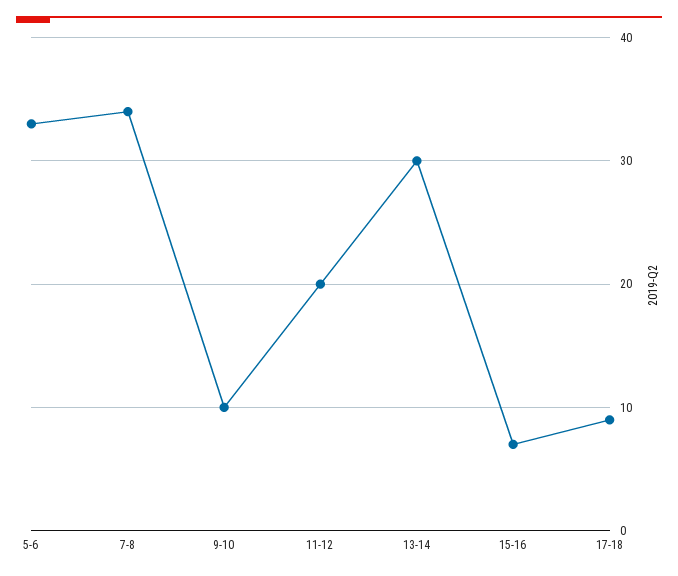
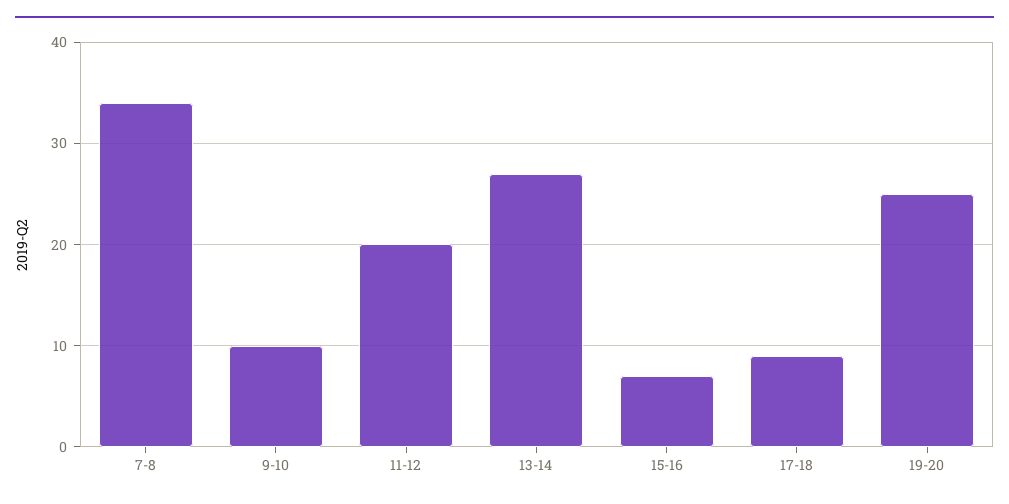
5-6: 33 -> none
13-14: 30 -> 27
19-20: none -> 25

